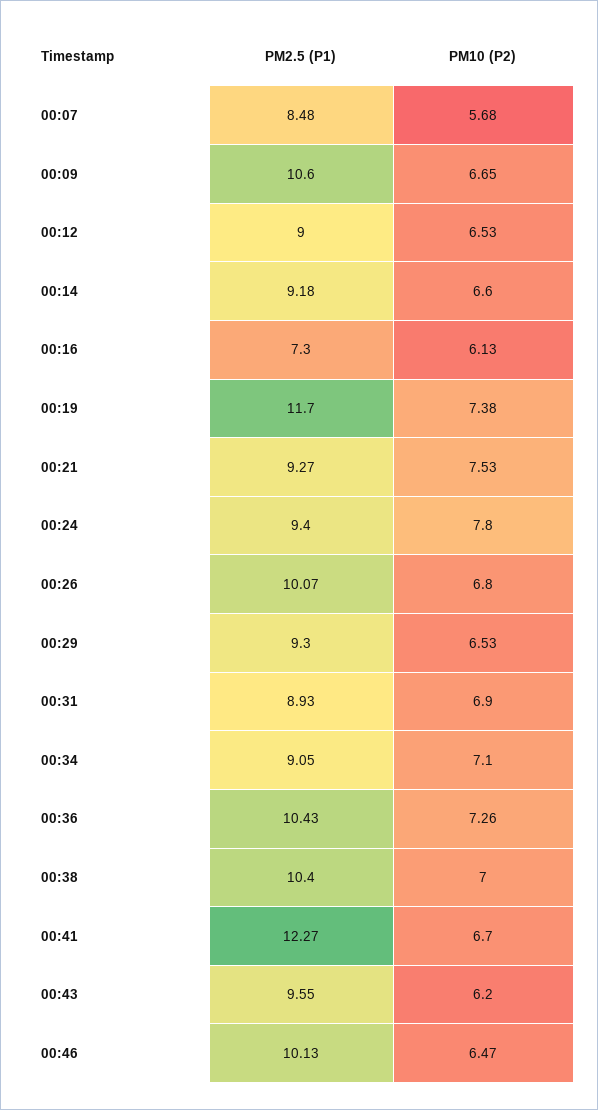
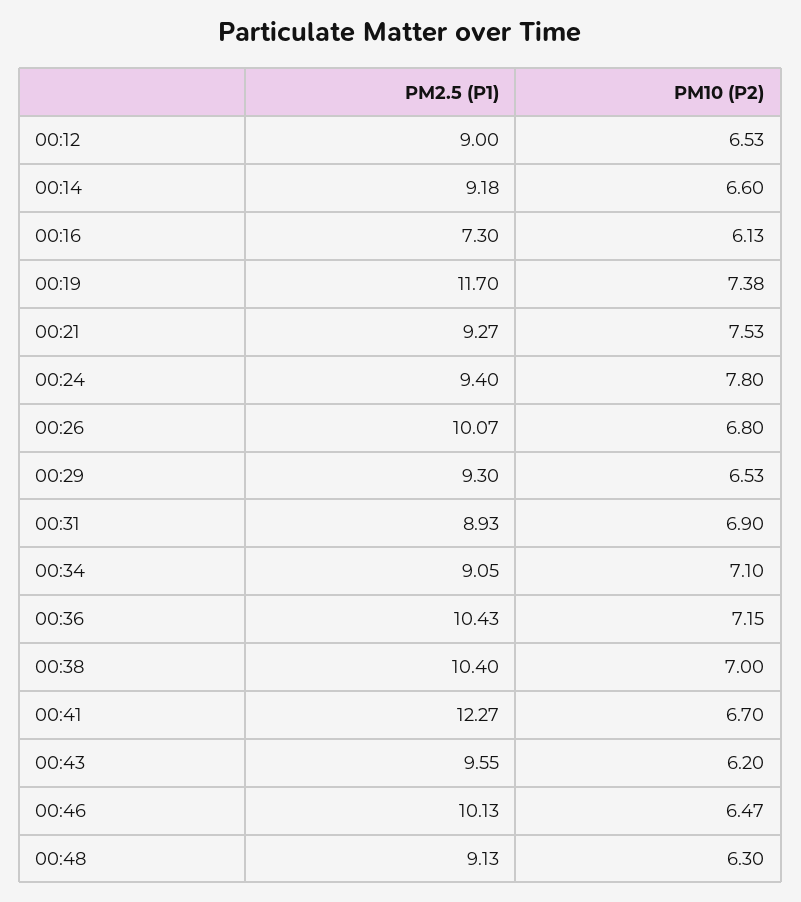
PM2.5 (P1), 00:07: 8.48 -> none
PM10 (P2), 00:07: 5.68 -> none
PM2.5 (P1), 00:09: 10.6 -> none
PM10 (P2), 00:09: 6.65 -> none
PM10 (P2), 00:36: 7.26 -> 7.15
PM2.5 (P1), 00:48: none -> 9.13
PM10 (P2), 00:48: none -> 6.3

